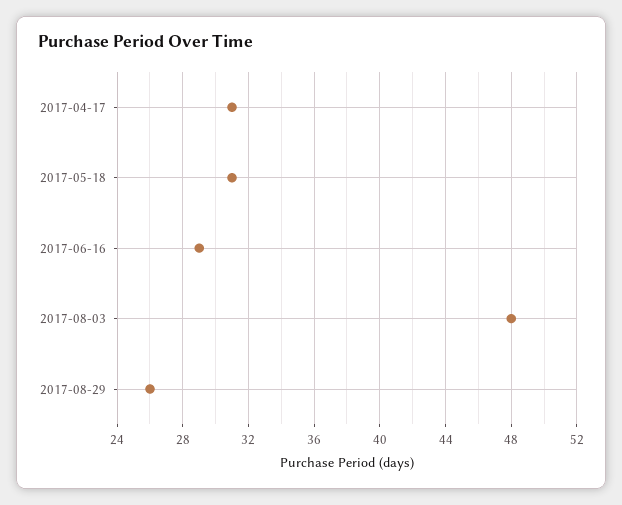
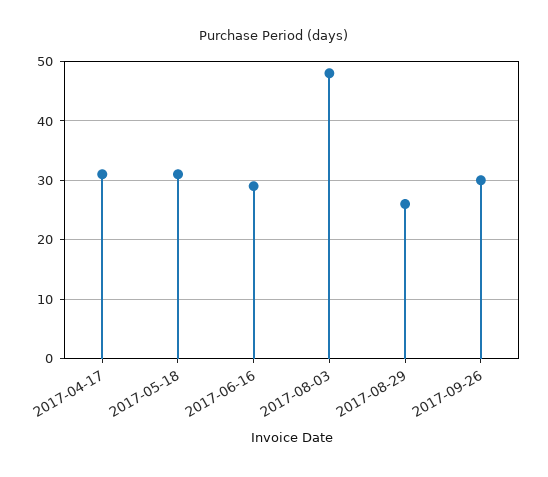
2017-09-26: none -> 30

